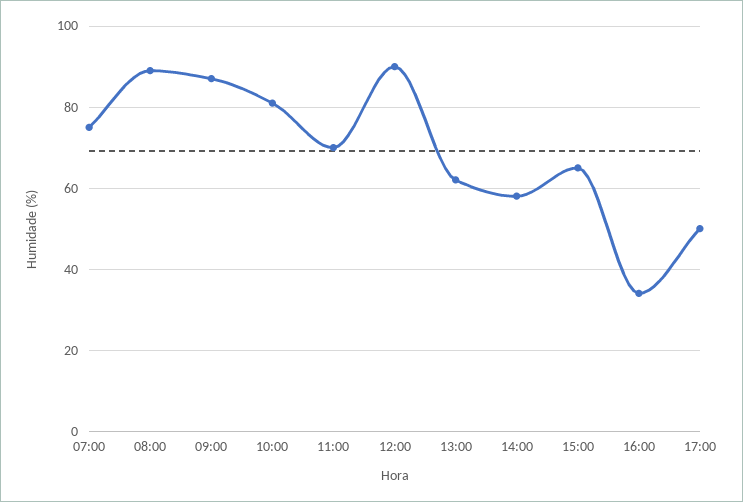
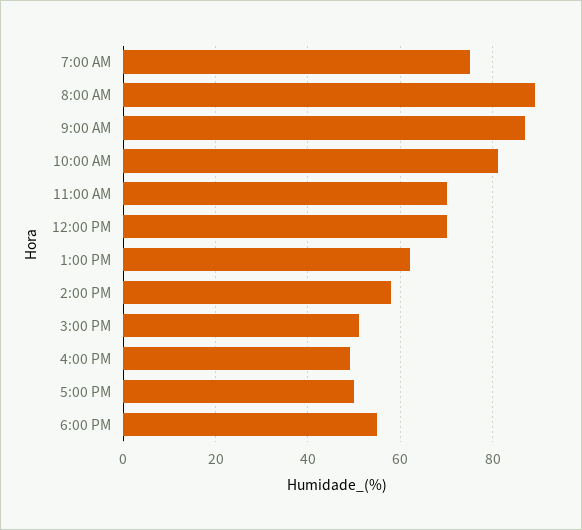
12:00: 90 -> 70
15:00: 65 -> 50
16:00: 35 -> 50
6:00 PM: none -> 55

